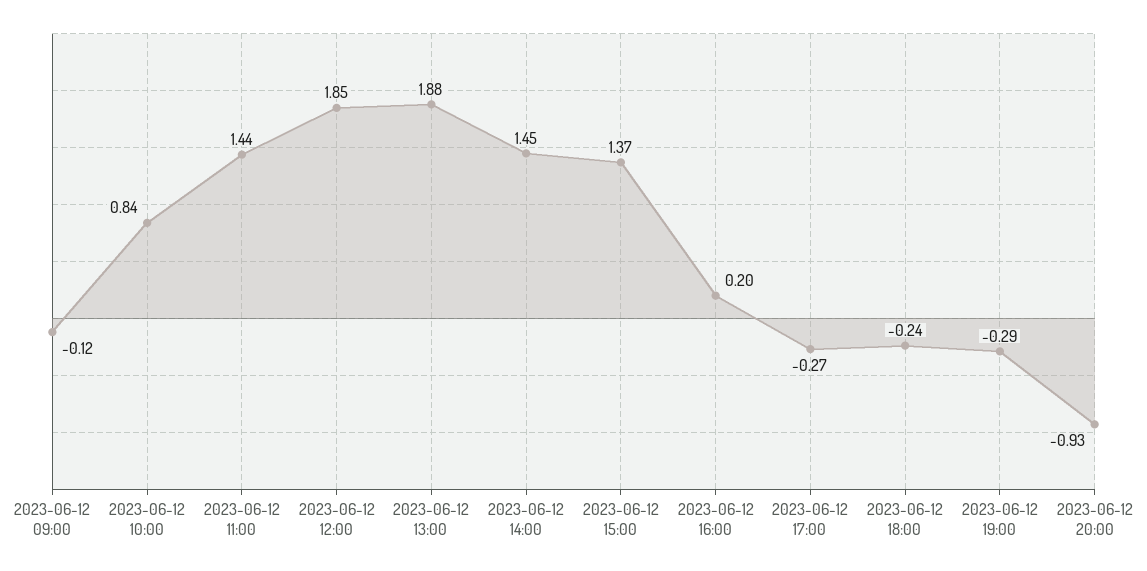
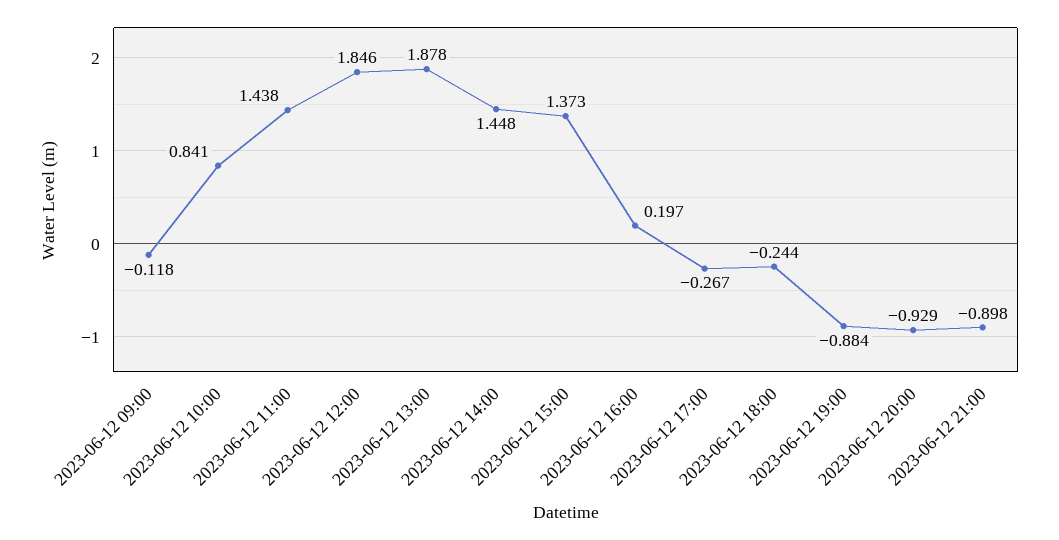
2023-06-12 19:00: -0.29 -> -0.884
2023-06-12 21:00: none -> -0.898

